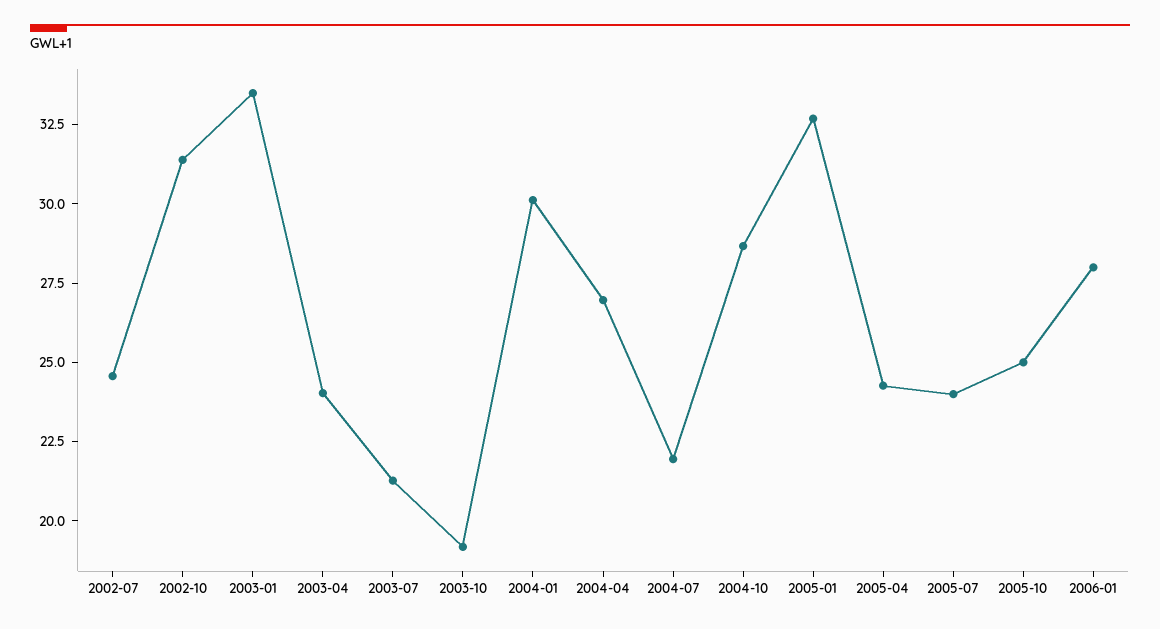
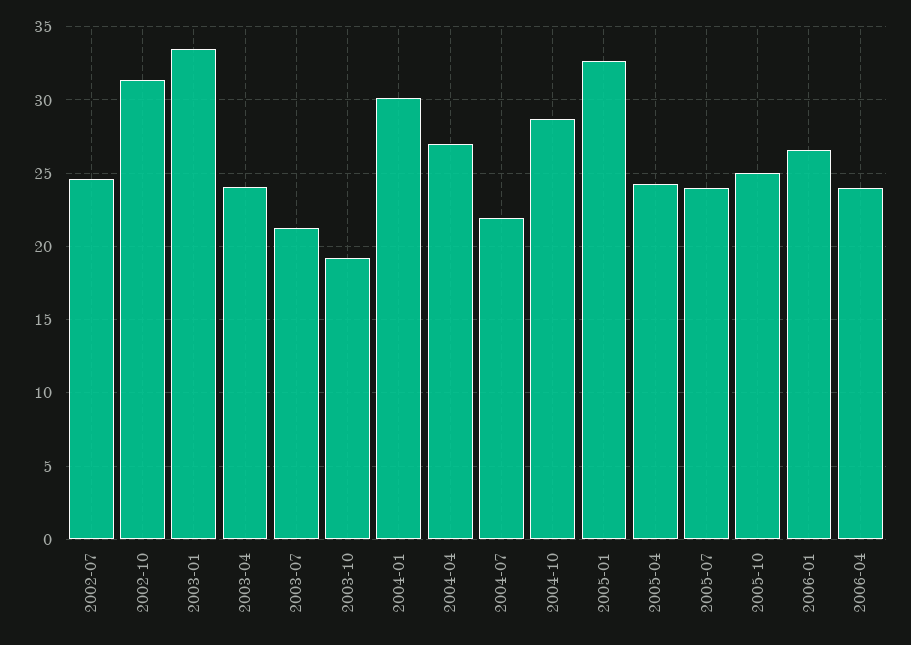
2006-01: 28 -> 26.5
2006-04: none -> 24

